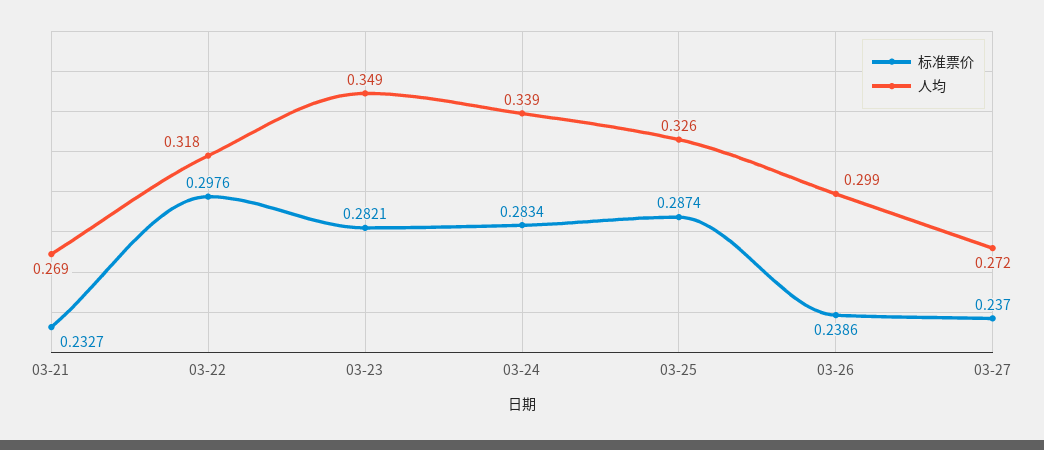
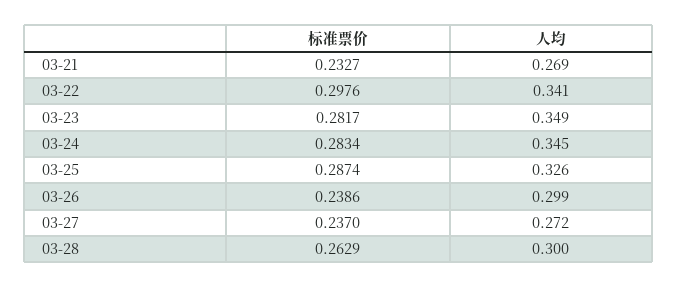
人均, 03-22: 0.318 -> 0.341
标准票价, 03-23: 0.2821 -> 0.2817
人均, 03-24: 0.339 -> 0.345
标准票价, 03-28: none -> 0.2629
人均, 03-28: none -> 0.3

